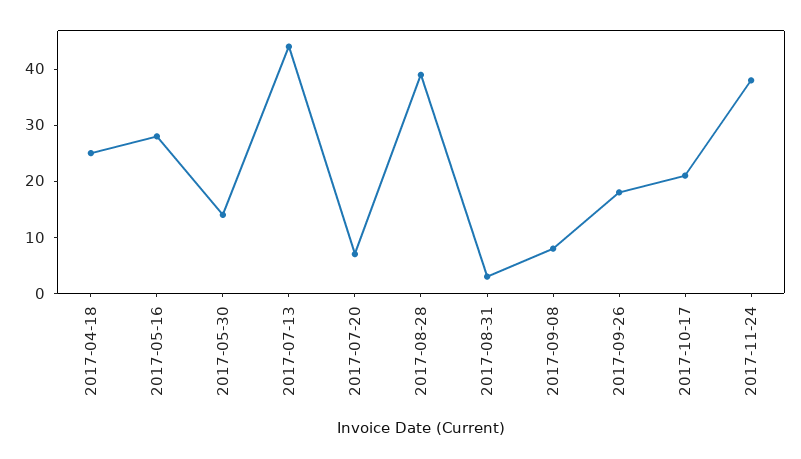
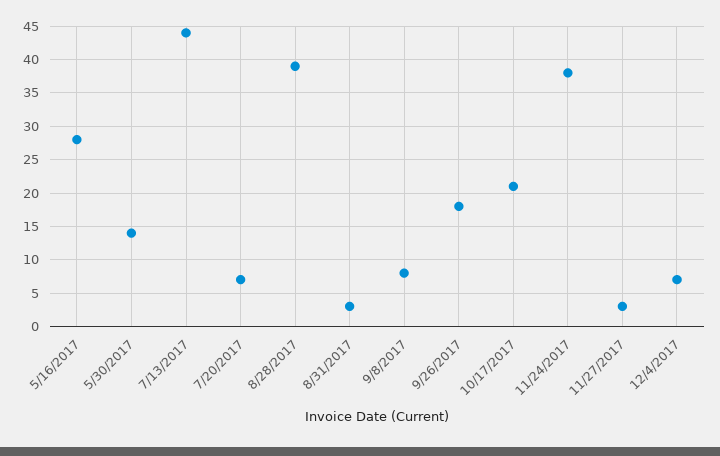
2017-04-18: 25 -> none
11/27/2017: none -> 3
12/4/2017: none -> 7

